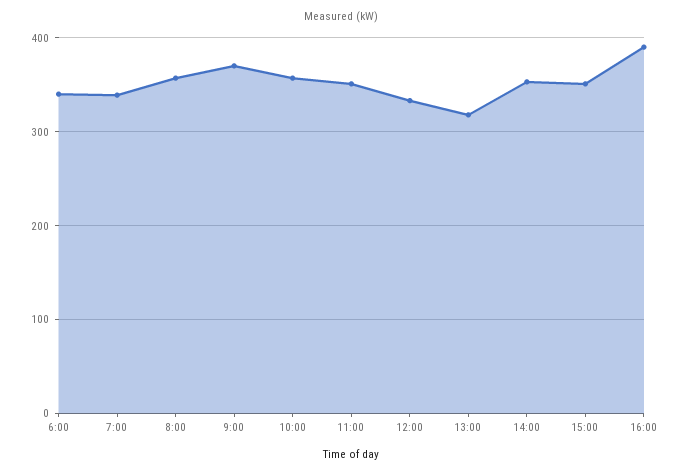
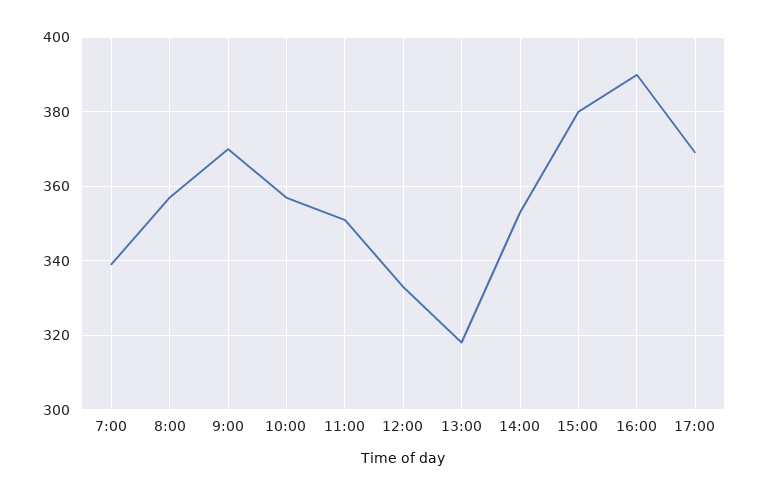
6:00: 340 -> none
15:00: 350 -> 380
17:00: none -> 370

